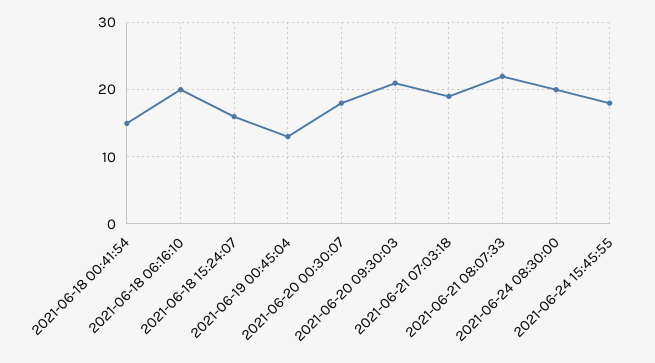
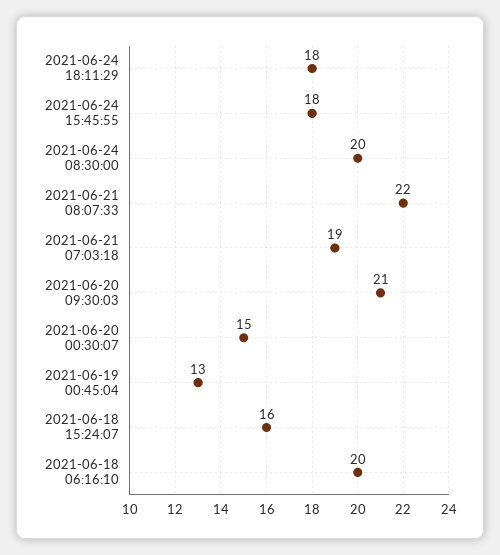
2021-06-18 00:41:54: 15 -> none
2021-06-20 00:30:07: 18 -> 15
2021-06-24 18:11:29: none -> 18

